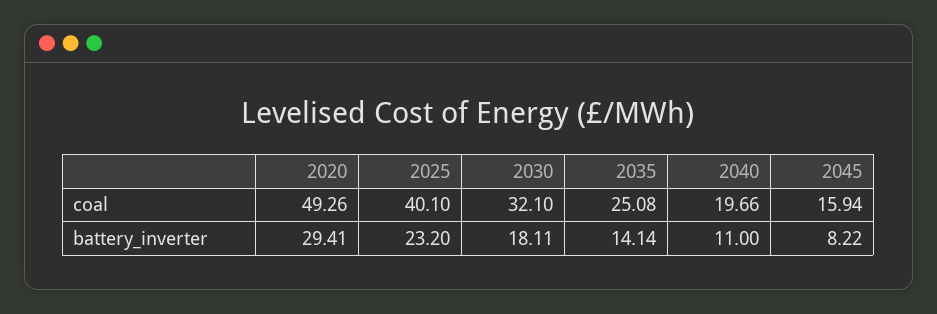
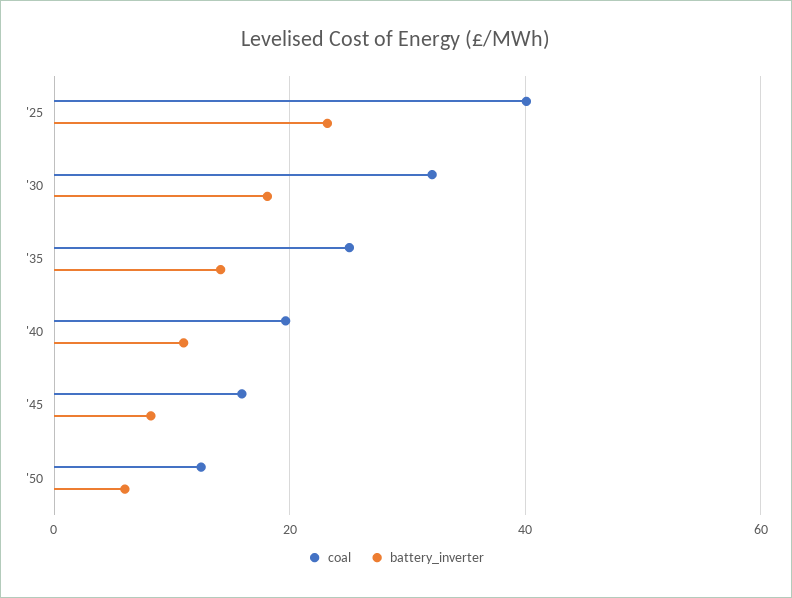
coal, 2020: 49.26 -> none
battery_inverter, 2020: 29.41 -> none
coal, '50: none -> 12
battery_inverter, '50: none -> 6

